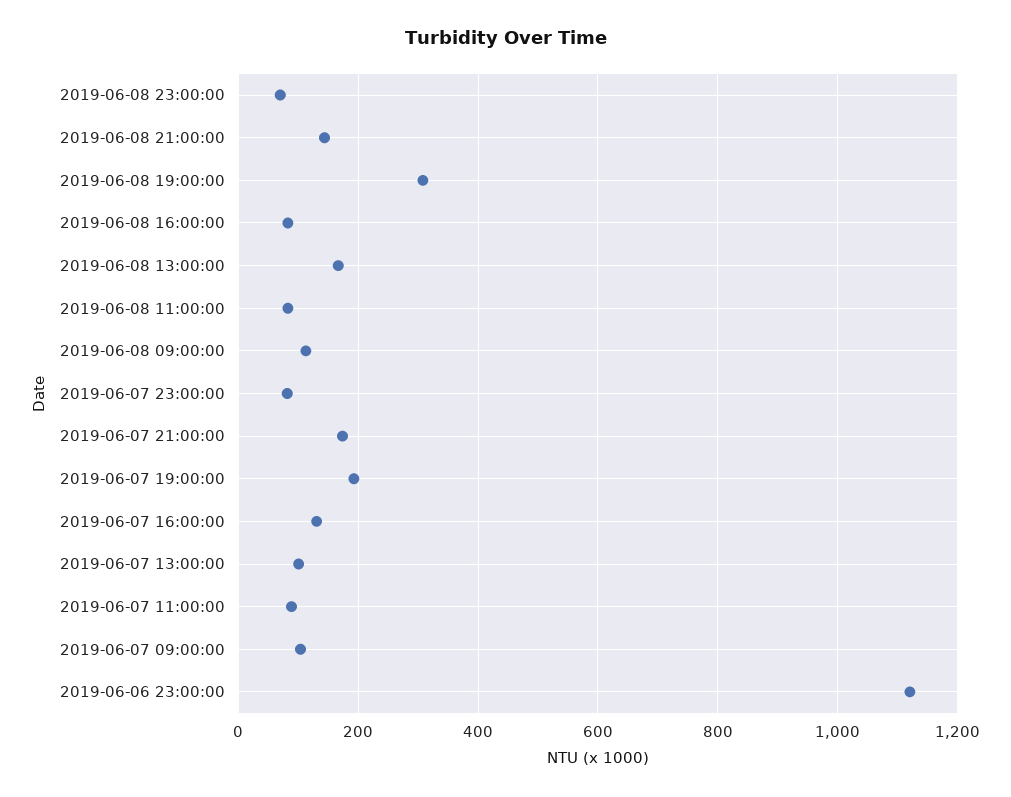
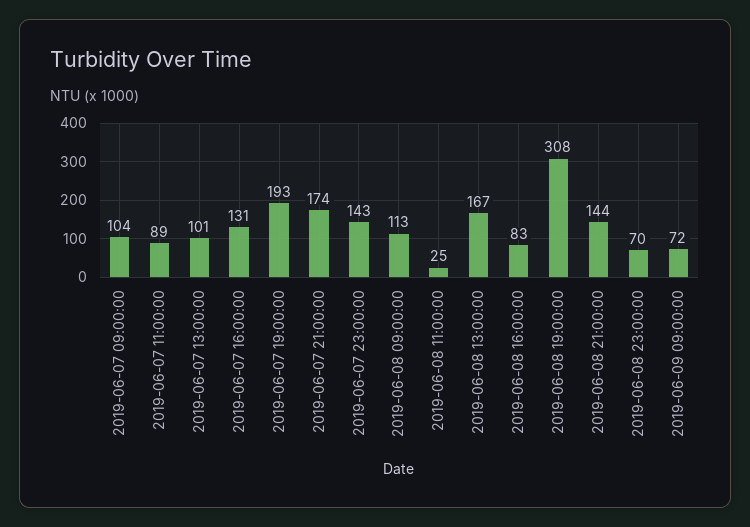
2019-06-08 11:00:00: 80 -> 25
2019-06-07 23:00:00: 80 -> 143
2019-06-06 23:00:00: 1120 -> none
2019-06-09 09:00:00: none -> 72

